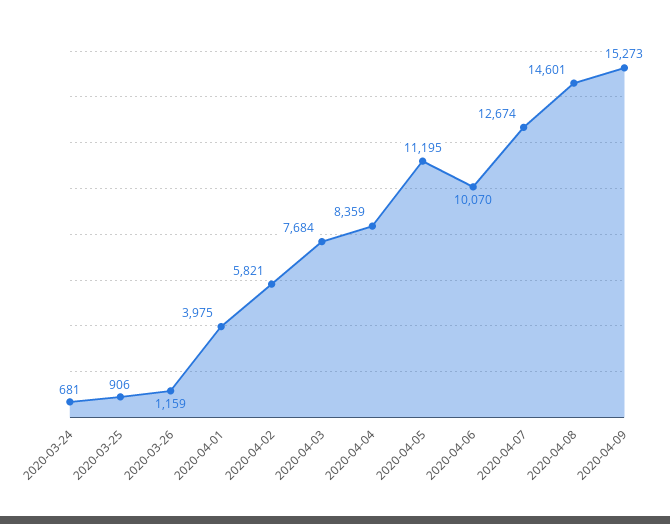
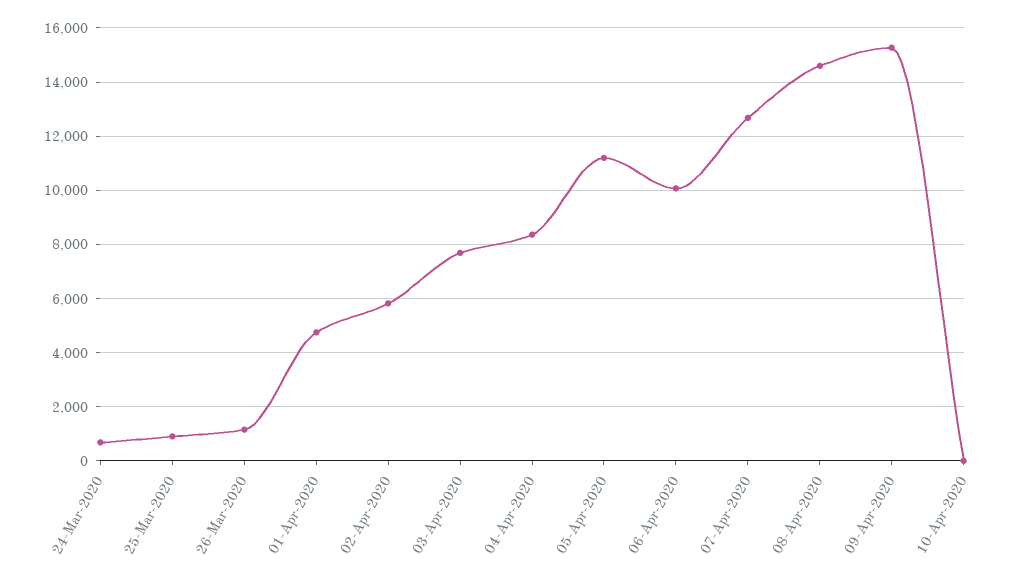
2020-04-01: 3975 -> 4750
10-Apr-2020: none -> 0

